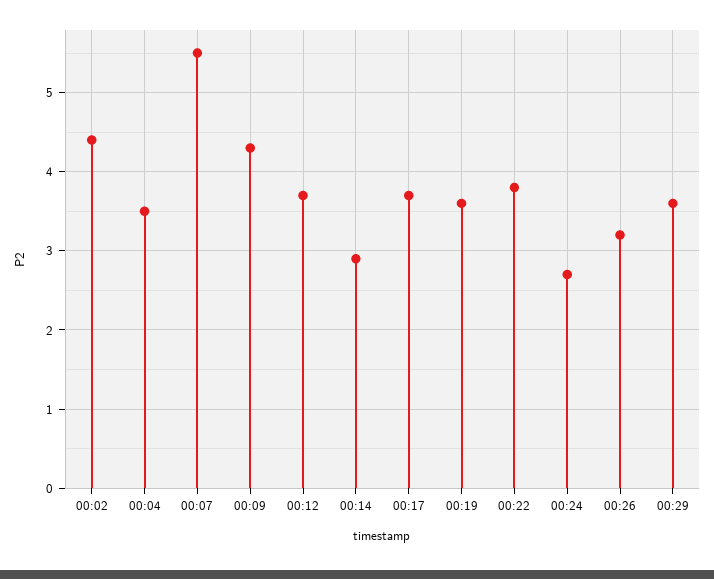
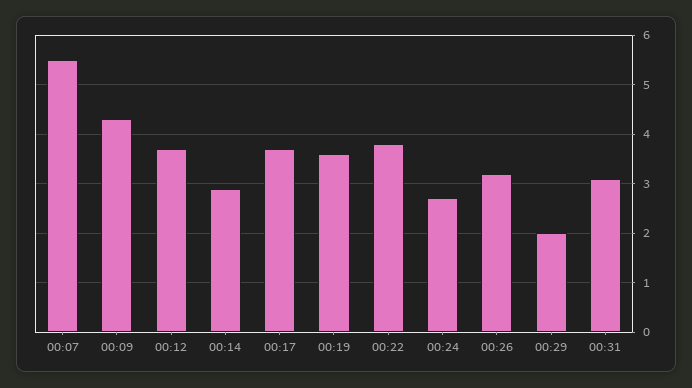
00:02: 4.4 -> none
00:04: 3.5 -> none
00:29: 3.6 -> 2
00:31: none -> 3

